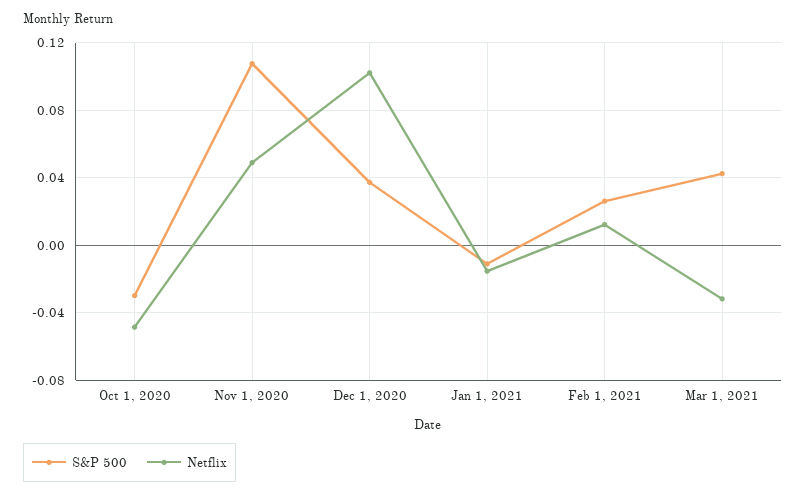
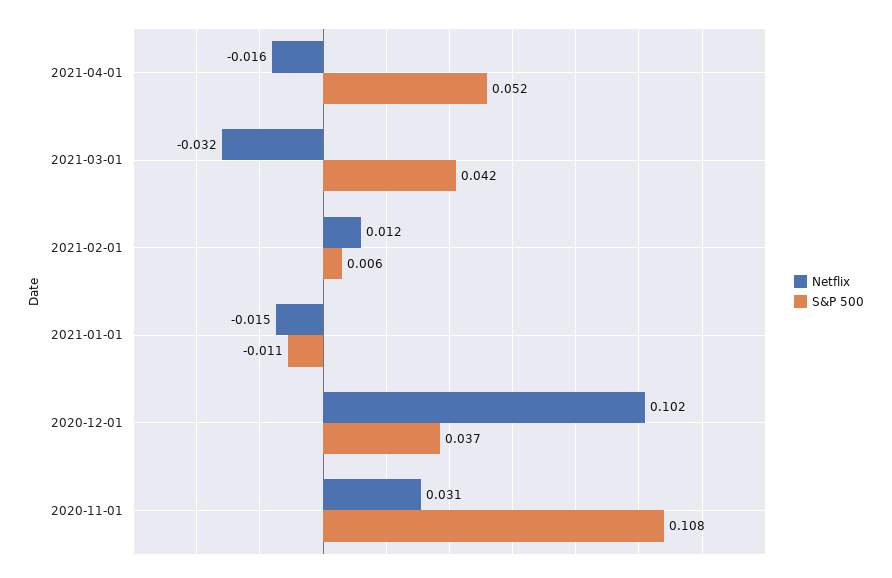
S&P 500, Oct 1, 2020: -0.03 -> none
Netflix, Oct 1, 2020: -0.05 -> none
Netflix, Nov 1, 2020: 0.05 -> 0.031
S&P 500, Feb 1, 2021: 0.025 -> 0.006
Netflix, 2021-04-01: none -> -0.016
S&P 500, 2021-04-01: none -> 0.052

